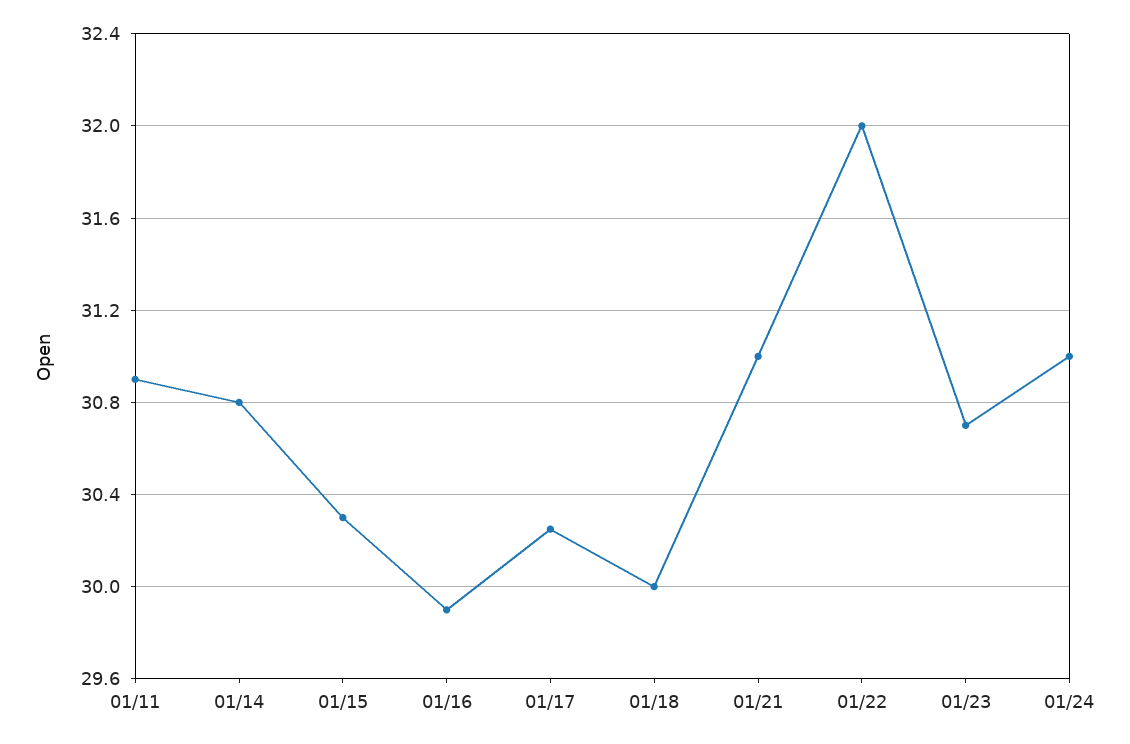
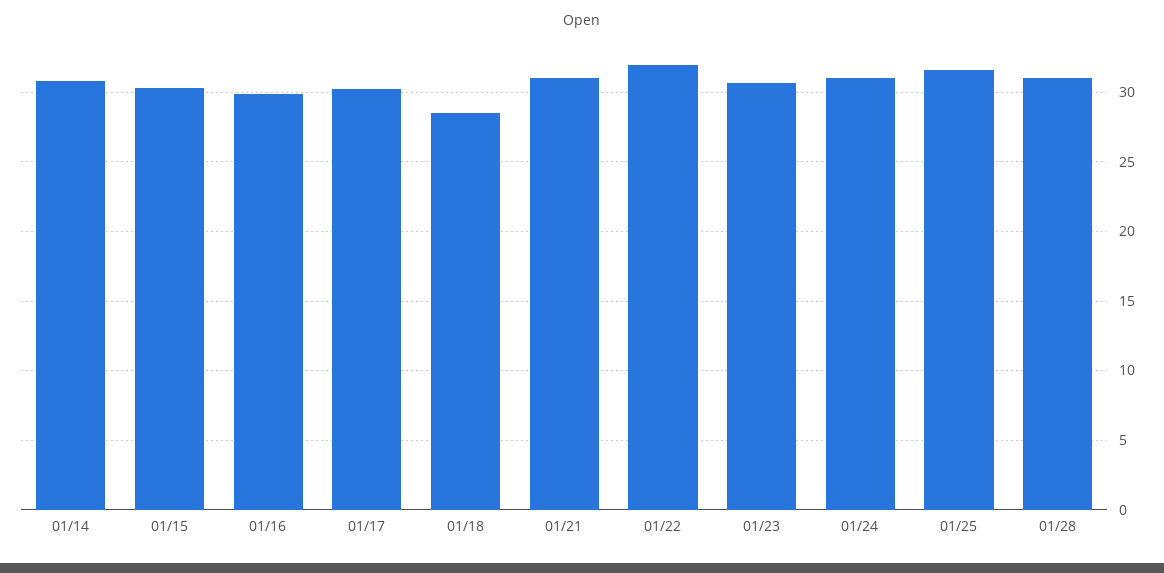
01/11: 30.9 -> none
01/18: 30 -> 28.5
01/25: none -> 31.5
01/28: none -> 31

